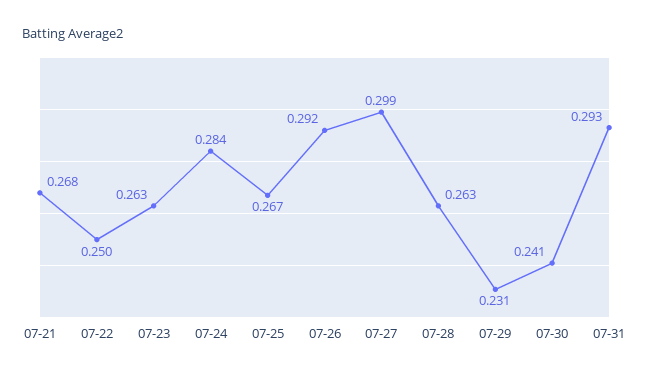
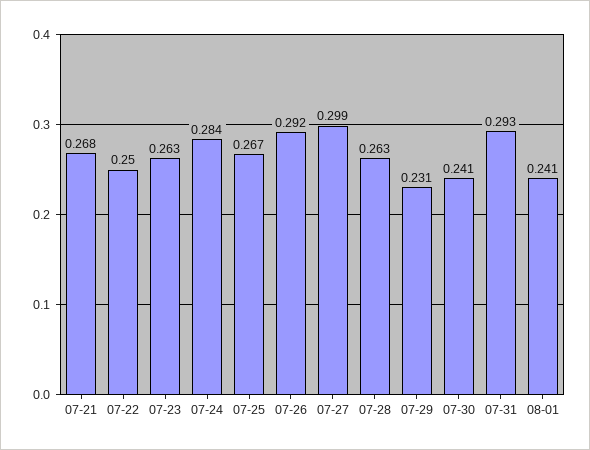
08-01: none -> 0.241

